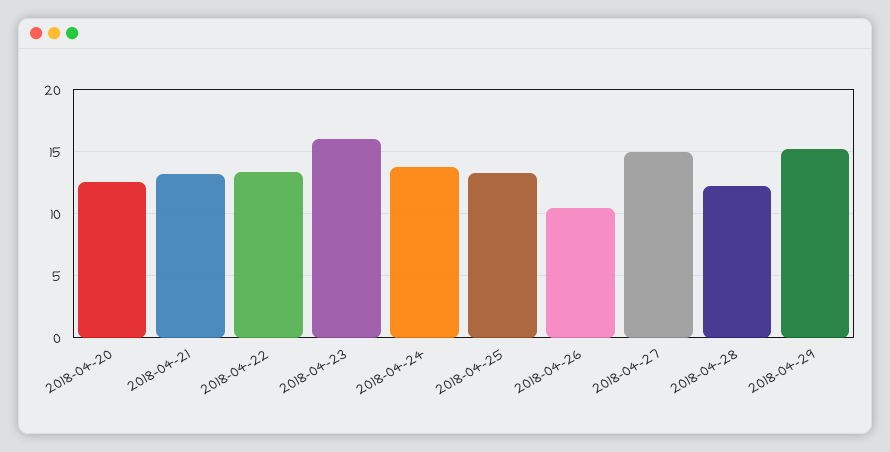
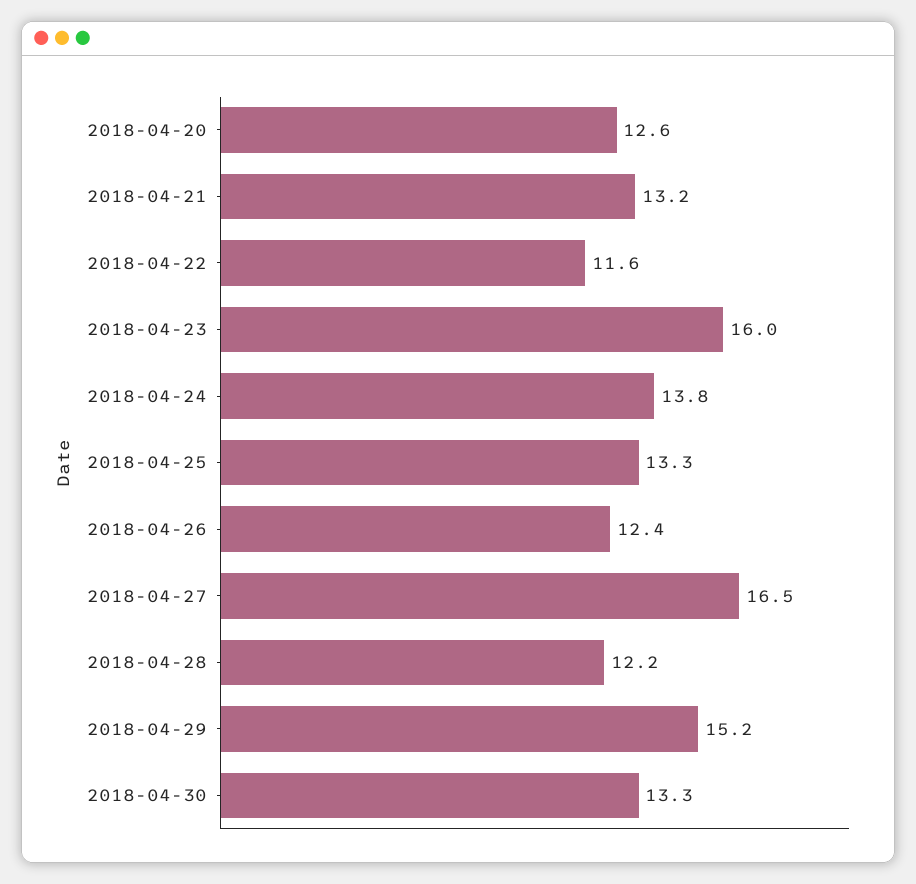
2018-04-22: 13.5 -> 11.6
2018-04-26: 10.5 -> 12.4
2018-04-27: 15 -> 16.5
2018-04-30: none -> 13.3

